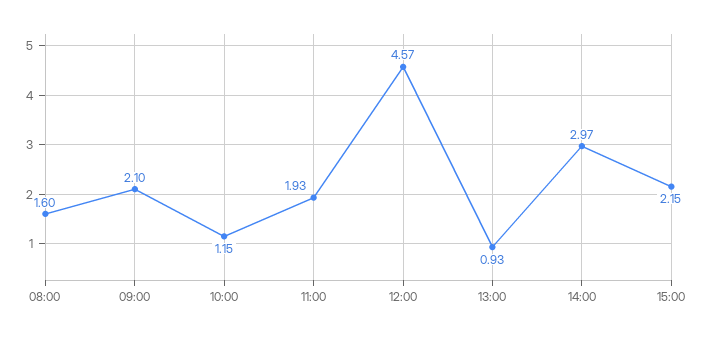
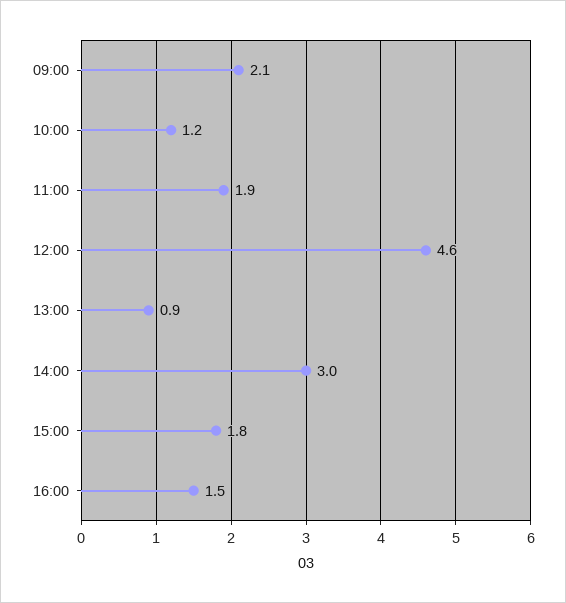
08:00: 1.6 -> none
15:00: 2.15 -> 1.8
16:00: none -> 1.5

